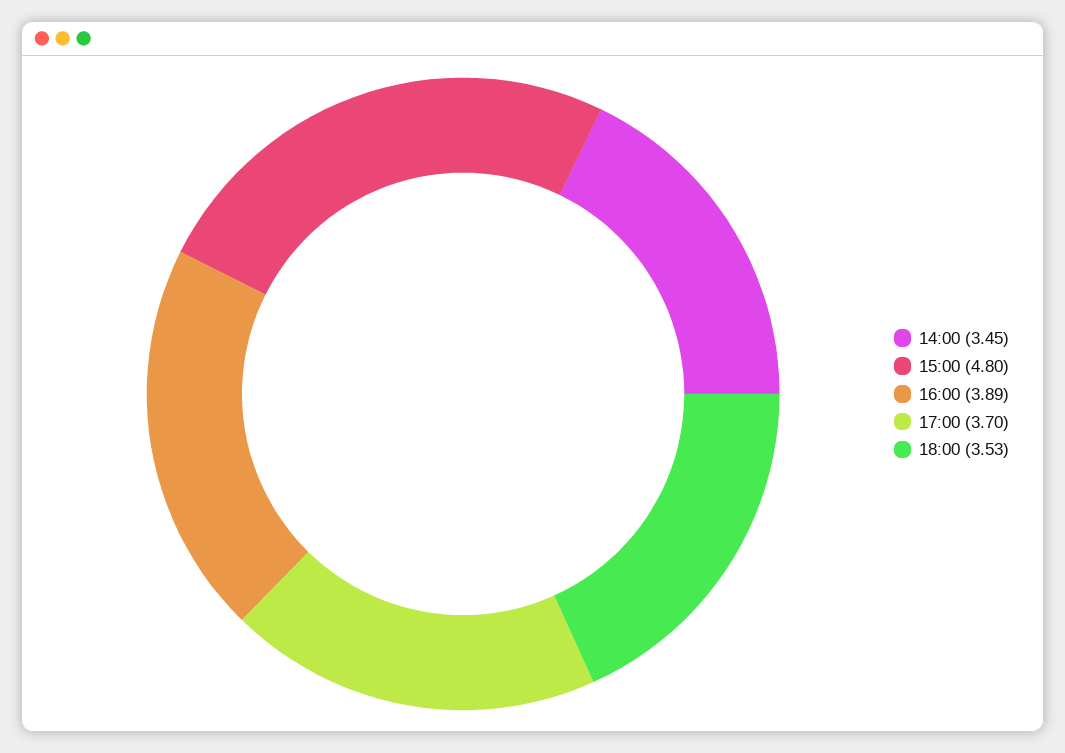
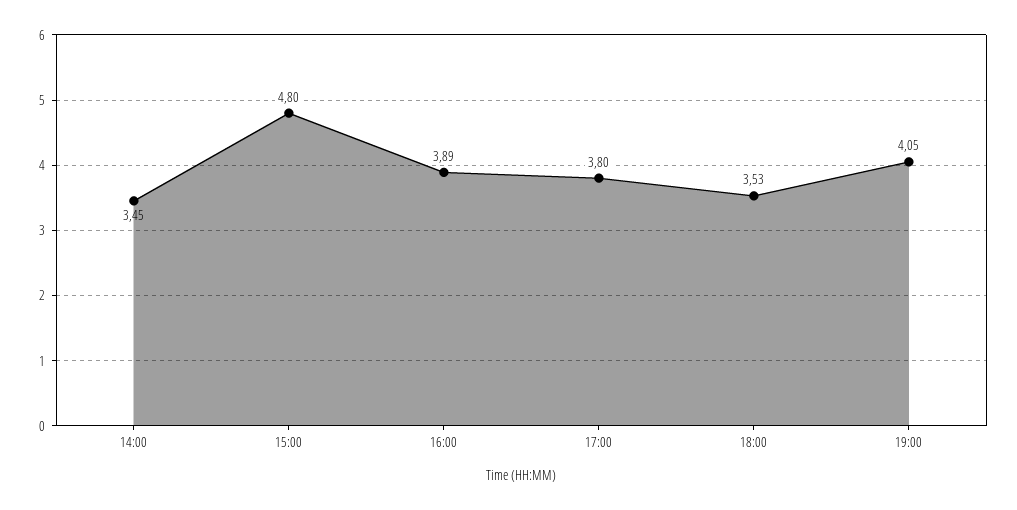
17:00: 3.7 -> 3.8
19:00: none -> 4.05

